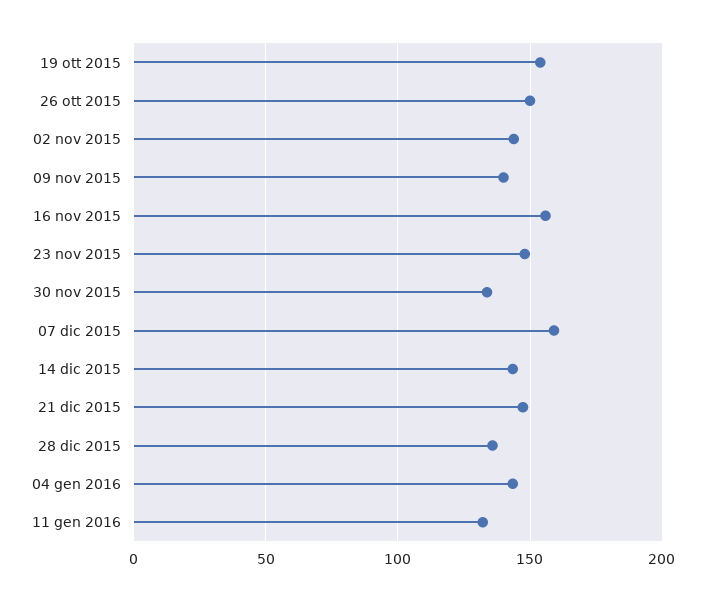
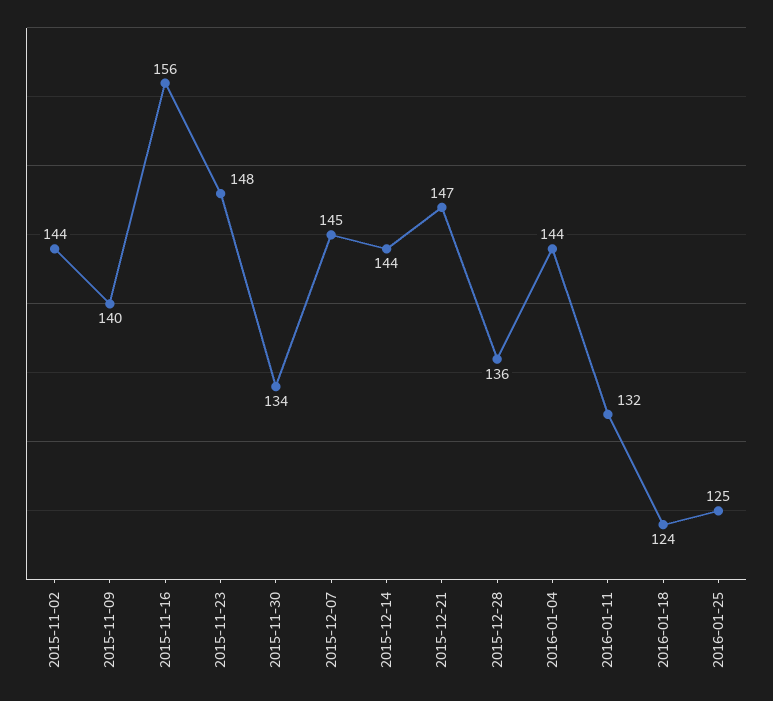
19 ott 2015: 155 -> none
26 ott 2015: 150 -> none
07 dic 2015: 160 -> 145
2016-01-18: none -> 124
2016-01-25: none -> 125

